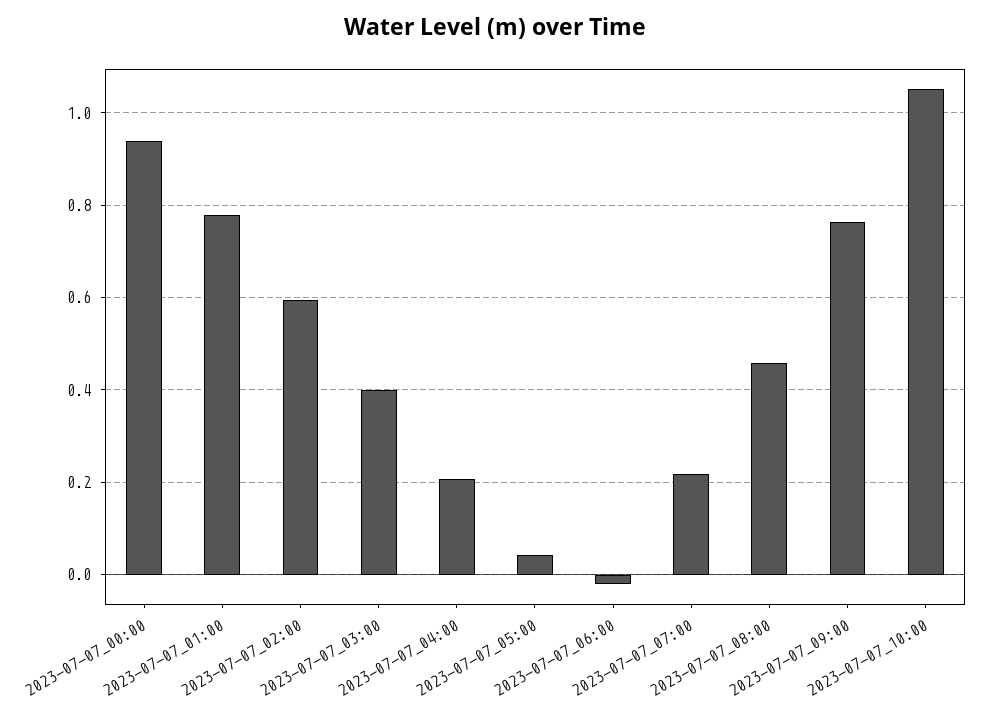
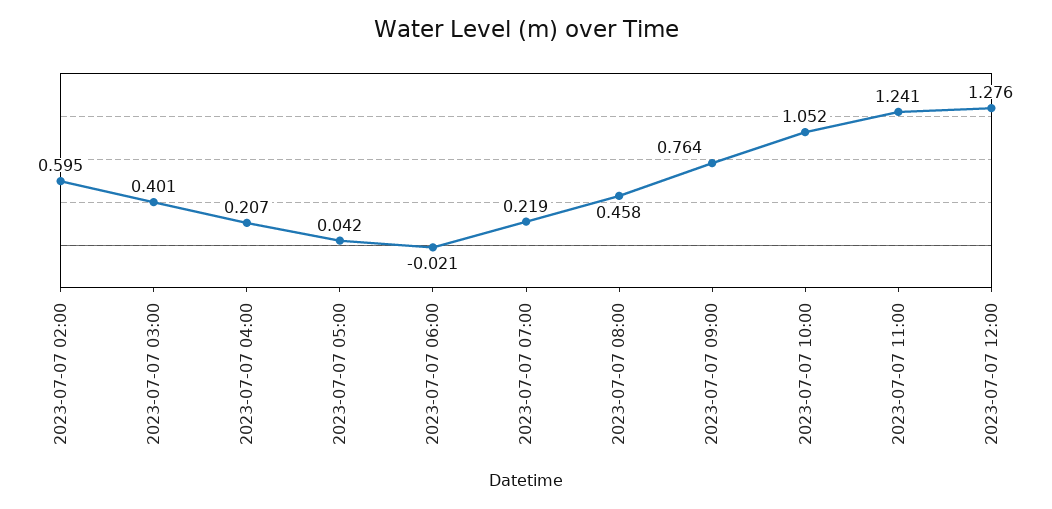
2023-07-07_00:00: 0.94 -> none
2023-07-07_01:00: 0.78 -> none
2023-07-07 11:00: none -> 1.241
2023-07-07 12:00: none -> 1.276

